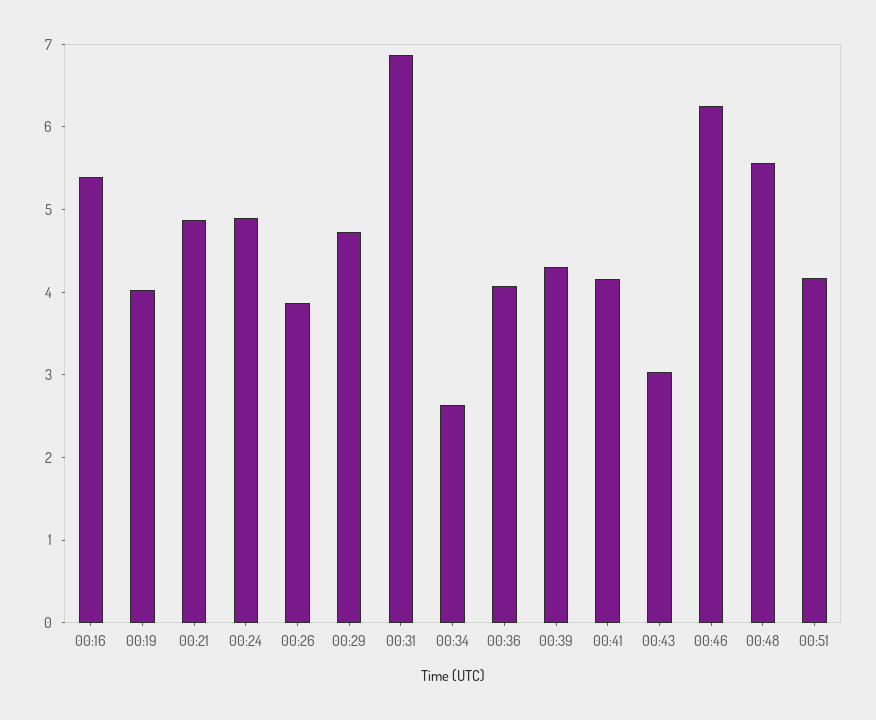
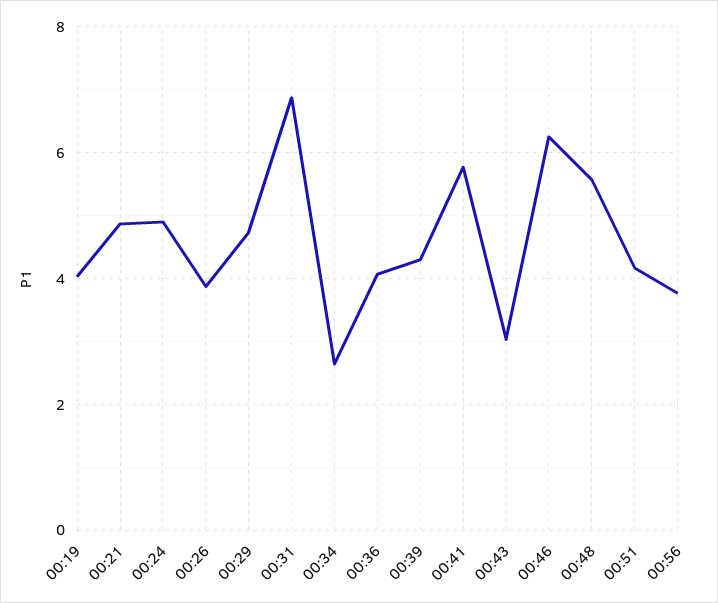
00:16: 5.4 -> none
00:41: 4.2 -> 5.8
00:56: none -> 3.8

